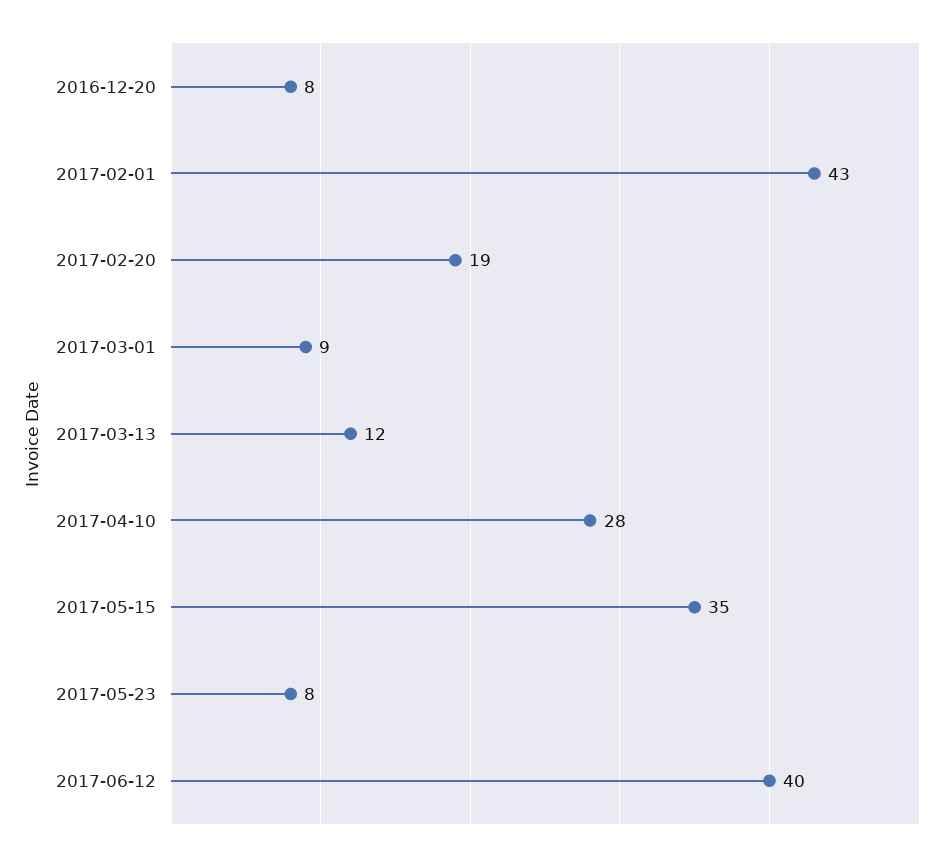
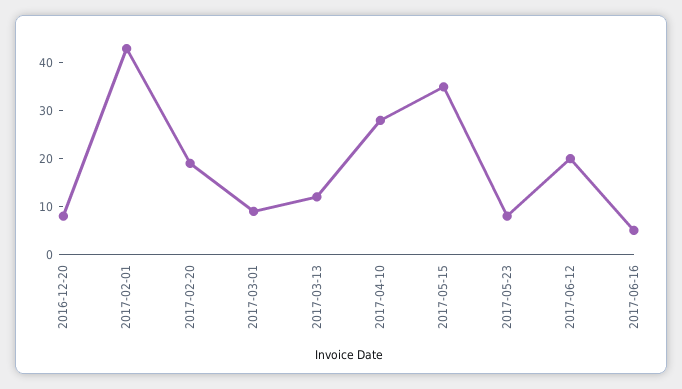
2017-06-12: 40 -> 20
2017-06-16: none -> 5

